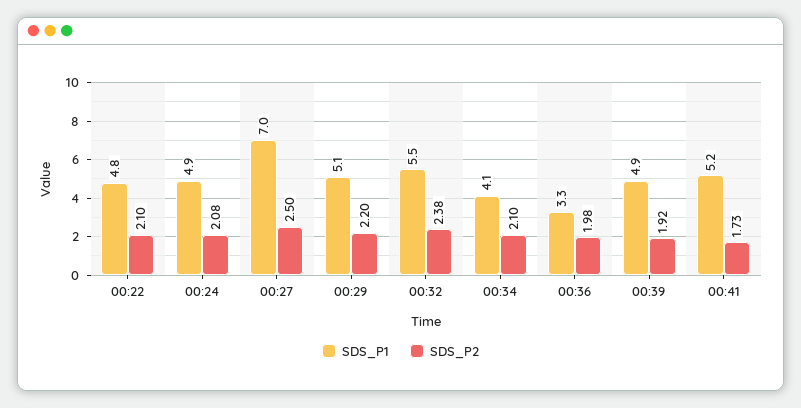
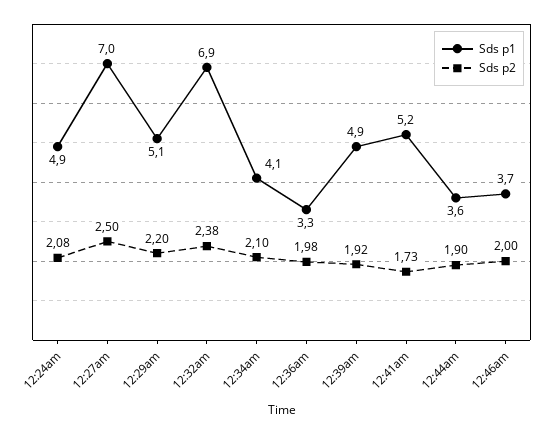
SDS_P1, 00:22: 4.8 -> none
SDS_P2, 00:22: 2.1 -> none
SDS_P1, 00:32: 5.5 -> 6.9
SDS_P1, 12:44am: none -> 3.6
SDS_P2, 12:44am: none -> 1.9
SDS_P1, 12:46am: none -> 3.7
SDS_P2, 12:46am: none -> 2

